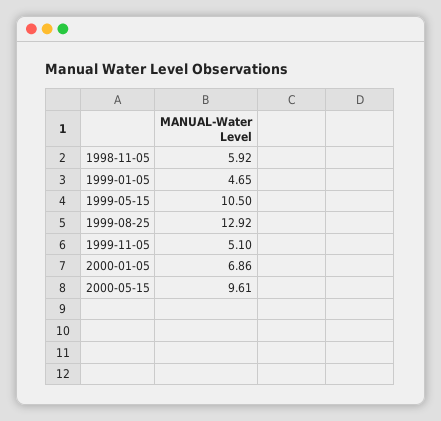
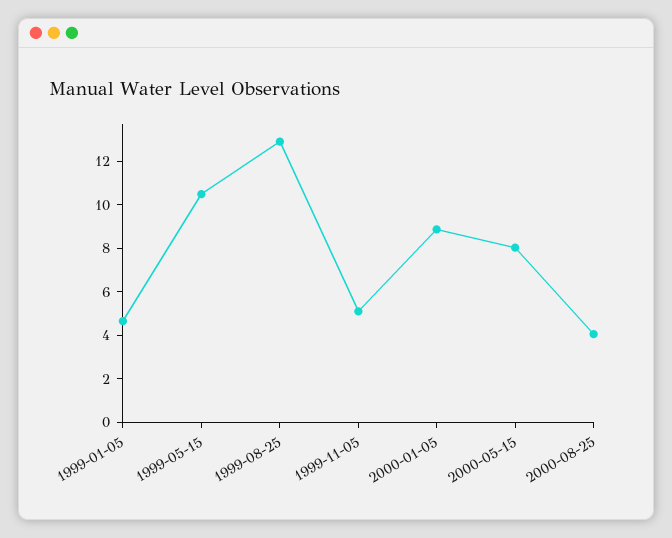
1998-11-05: 5.92 -> none
2000-01-05: 6.86 -> 9
2000-05-15: 9.61 -> 8
2000-08-25: none -> 4

